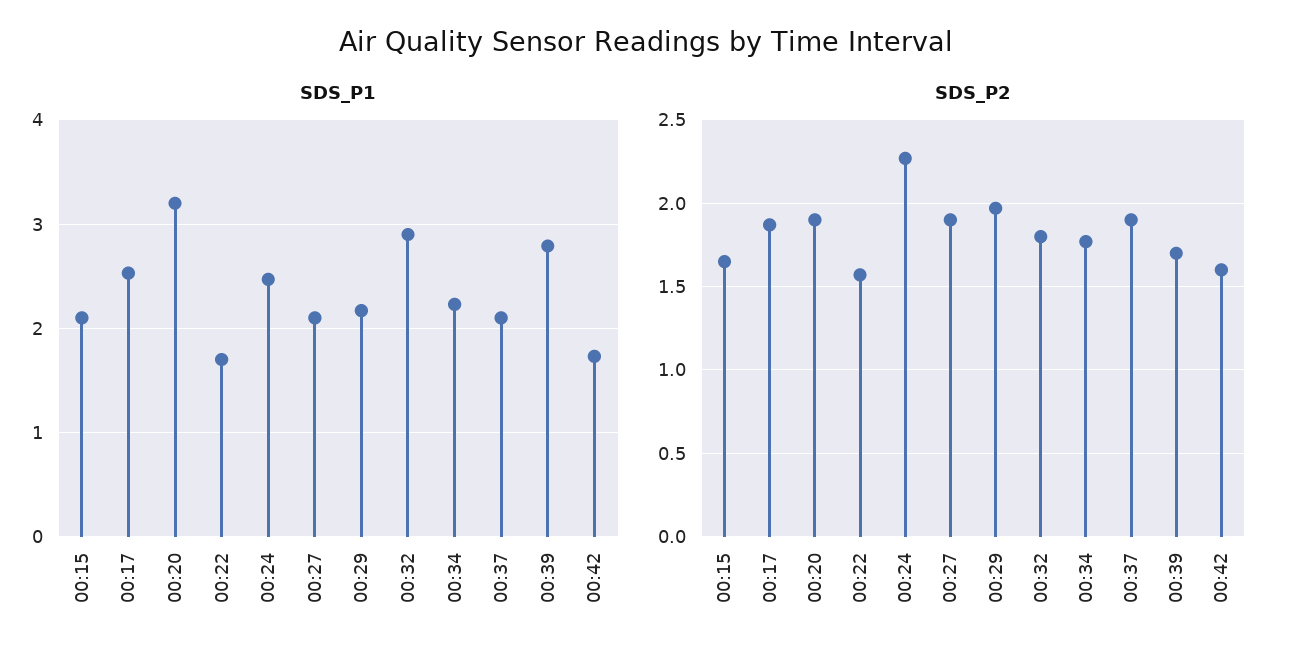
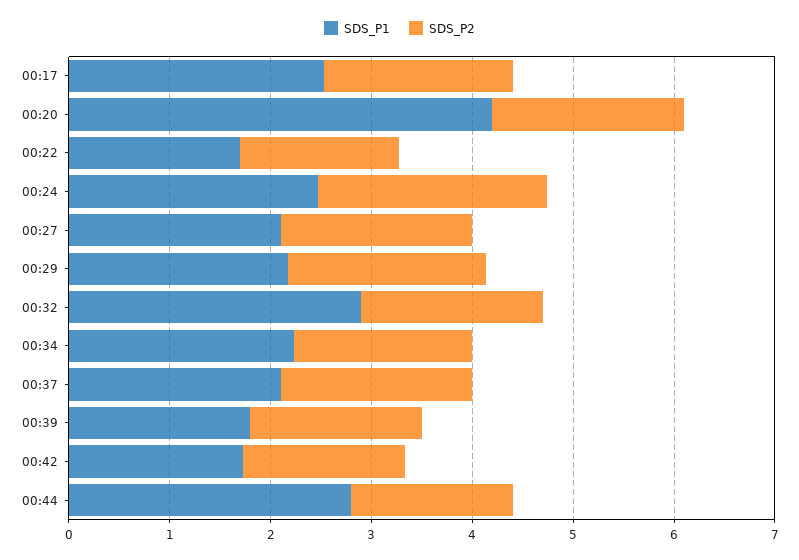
SDS_P1, 00:15: 2.1 -> none
SDS_P1, 00:20: 3.2 -> 4.2
SDS_P1, 00:39: 2.8 -> 1.8
SDS_P2, 00:15: 1.65 -> none
SDS_P1, 00:44: none -> 2.8
SDS_P2, 00:44: none -> 1.6

